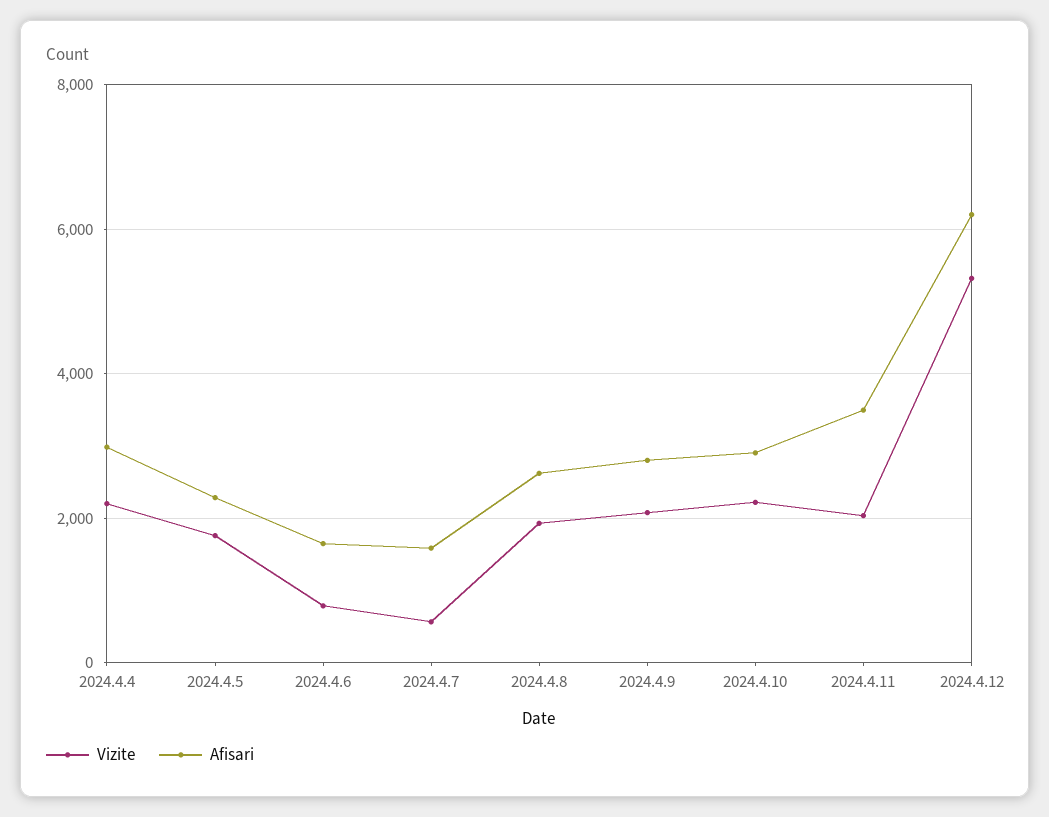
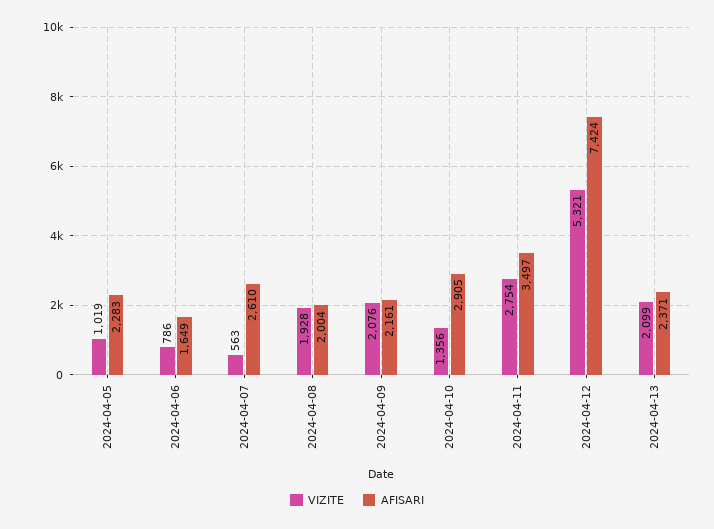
Vizite, 2024.4.4: 2200 -> none
Afisari, 2024.4.4: 3000 -> none
Vizite, 2024.4.5: 1800 -> 1019
Afisari, 2024.4.7: 1600 -> 2610
Afisari, 2024.4.8: 2600 -> 2004
Afisari, 2024.4.9: 2800 -> 2161
Vizite, 2024.4.10: 2200 -> 1356
Vizite, 2024.4.11: 2000 -> 2754
Afisari, 2024.4.12: 6200 -> 7424
Vizite, 2024-04-13: none -> 2099
Afisari, 2024-04-13: none -> 2371

